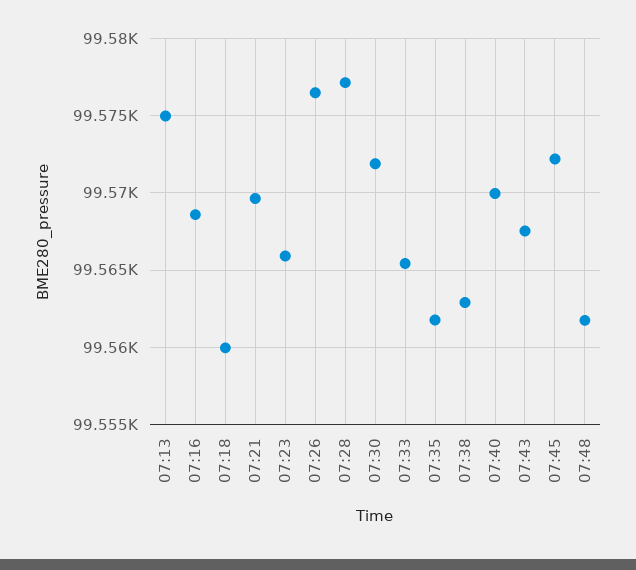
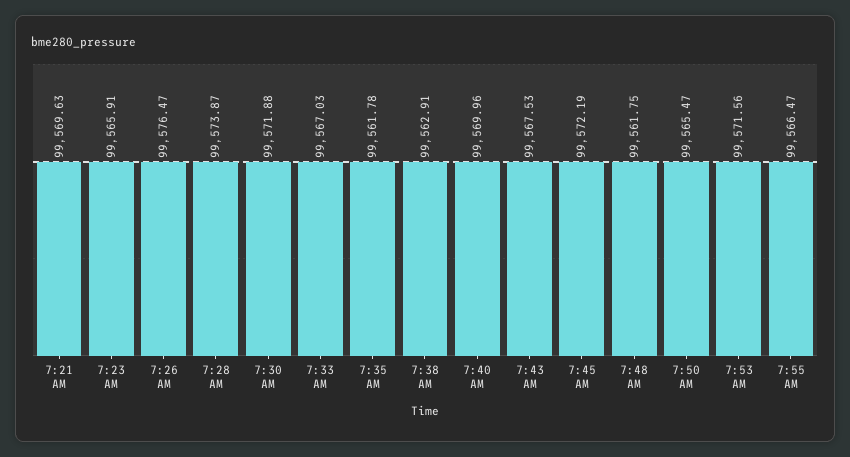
07:13: 99575 -> none
07:16: 99568.5 -> none
07:18: 99560 -> none
07:28: 99577 -> 99573.87
07:33: 99565.5 -> 99567.03
7:50 AM: none -> 99565.47
7:53 AM: none -> 99571.56
7:55 AM: none -> 99566.47

